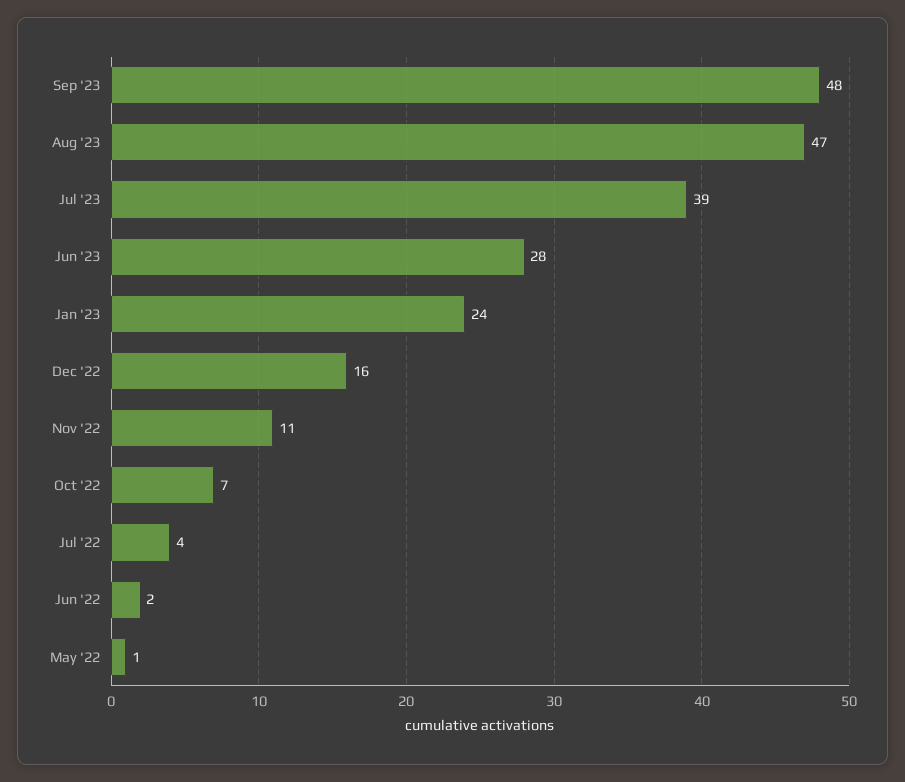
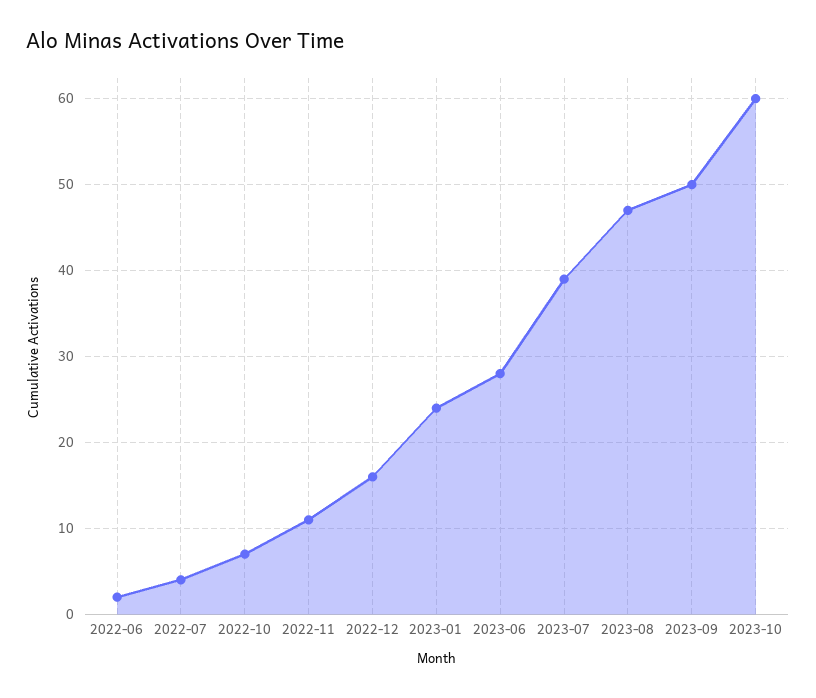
Sep '23: 48 -> 50
May '22: 1 -> none
2023-10: none -> 60

